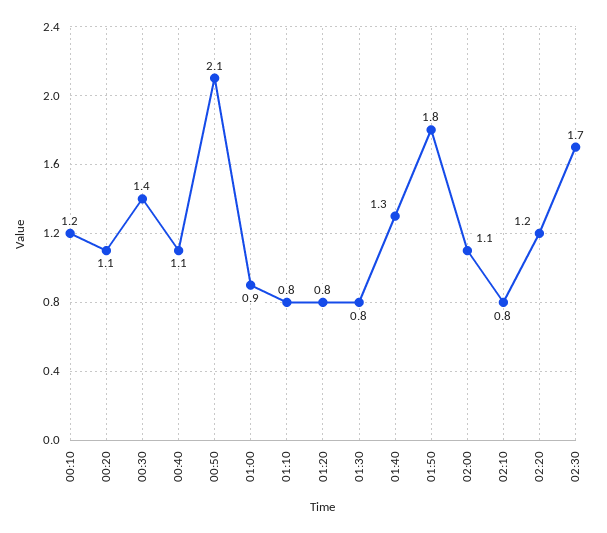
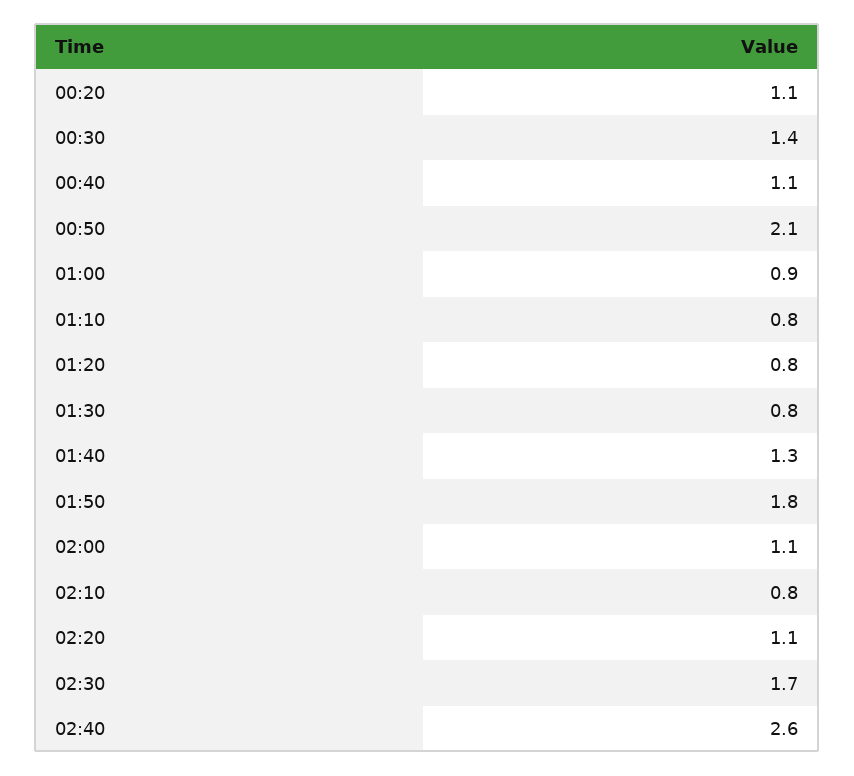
00:10: 1.2 -> none
02:20: 1.2 -> 1.1
02:40: none -> 2.6

